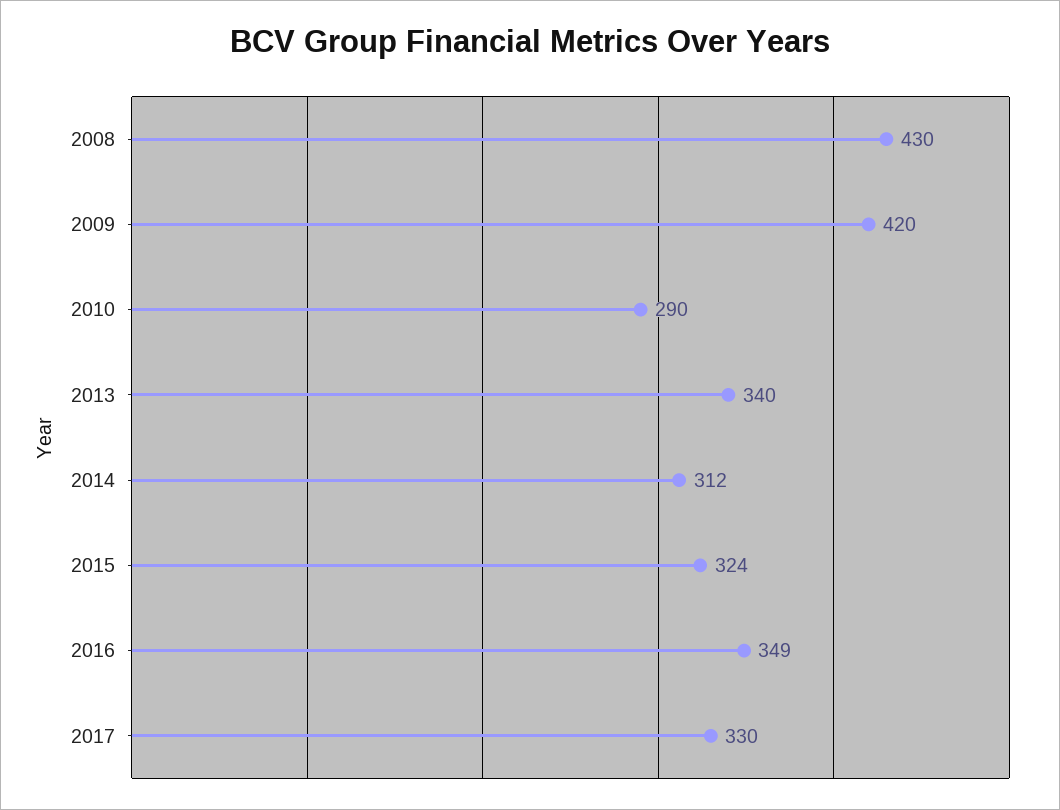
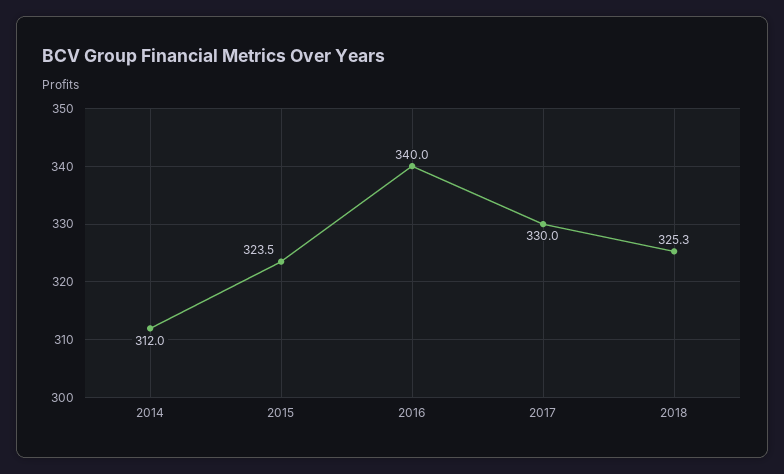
2008: 430 -> none
2009: 420 -> none
2010: 290 -> none
2013: 340 -> none
2016: 349 -> 340
2018: none -> 325.3

